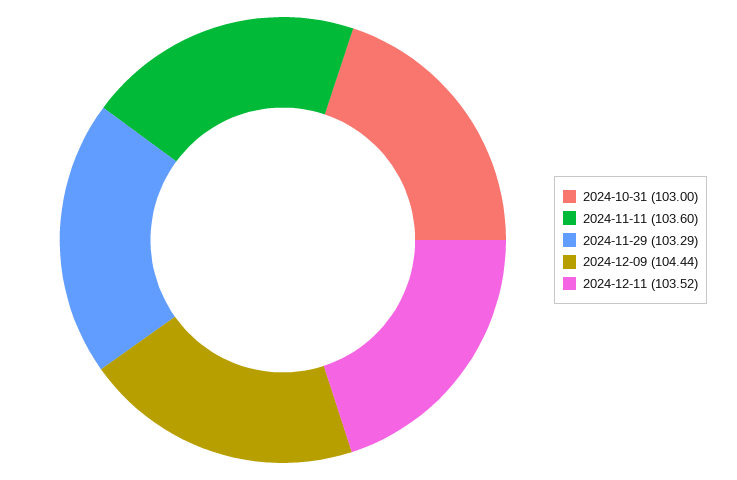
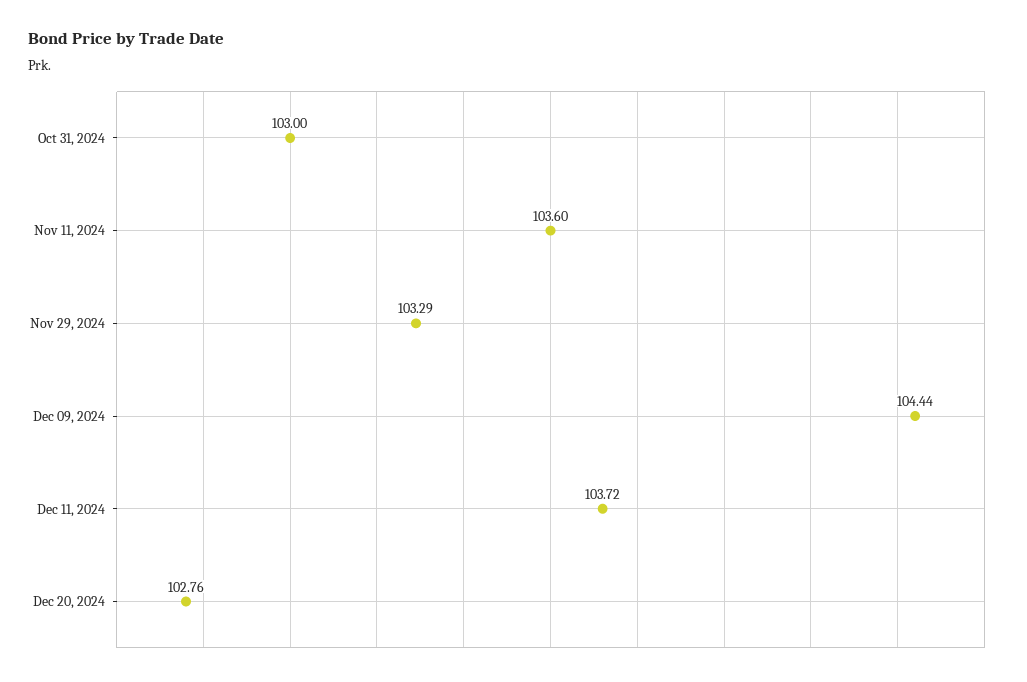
2024-12-11: 103.52 -> 103.72
Dec 20, 2024: none -> 102.76

